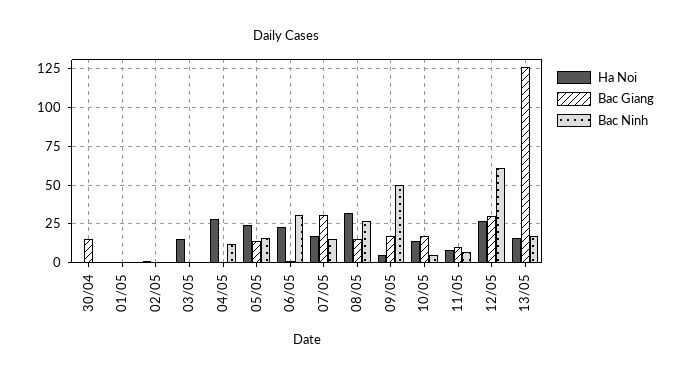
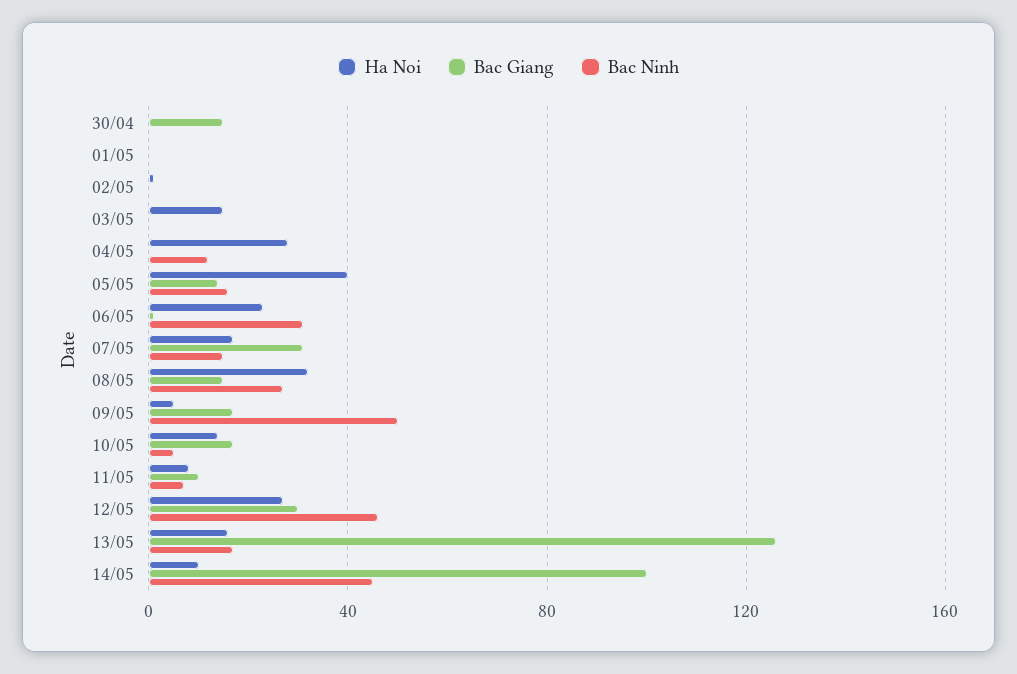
Ha Noi, 05/05: 25 -> 40
Bac Ninh, 12/05: 60 -> 45
Ha Noi, 14/05: none -> 10
Bac Giang, 14/05: none -> 100
Bac Ninh, 14/05: none -> 45

